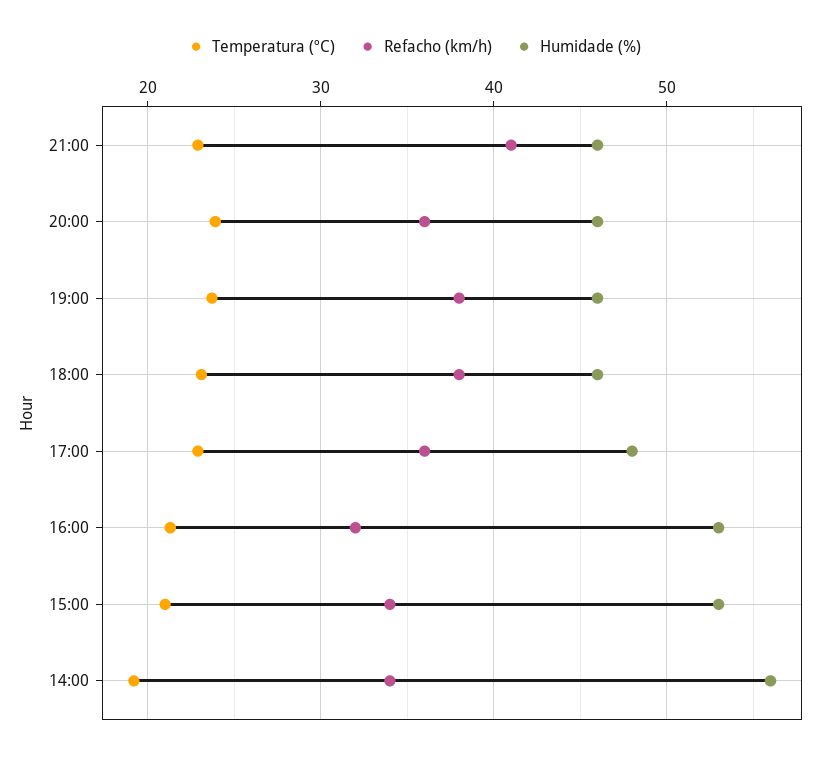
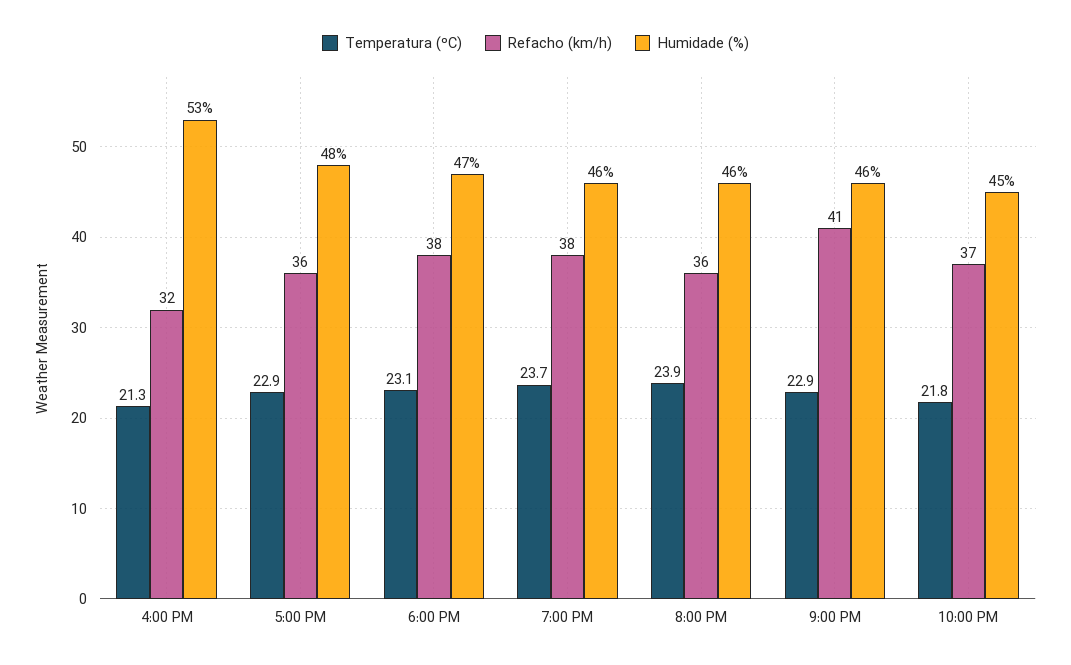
Humidade (%), 18:00: 46 -> 47
Temperatura (ºC), 15:00: 21 -> none
Refacho (km/h), 15:00: 34 -> none
Humidade (%), 15:00: 53 -> none
Temperatura (ºC), 14:00: 19 -> none
Refacho (km/h), 14:00: 34 -> none
Humidade (%), 14:00: 56 -> none
Temperatura (ºC), 10:00 PM: none -> 21.8
Refacho (km/h), 10:00 PM: none -> 37
Humidade (%), 10:00 PM: none -> 45

